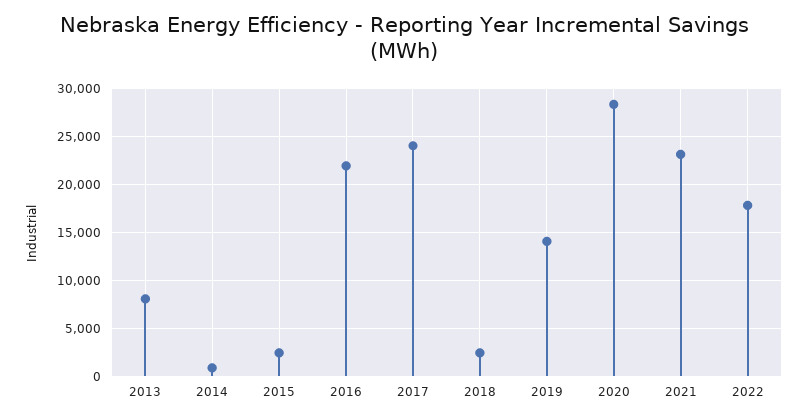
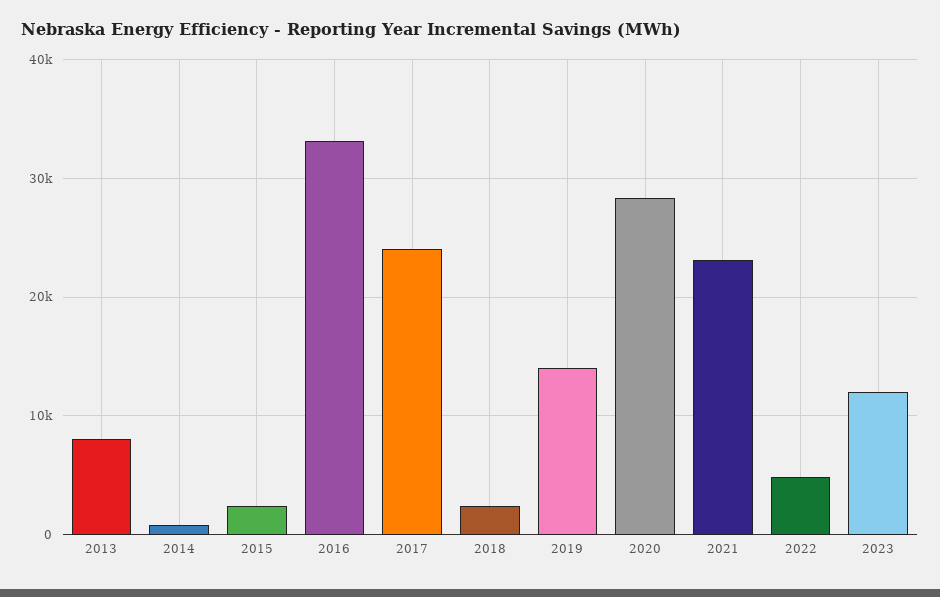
2016: 22000 -> 33000
2022: 18000 -> 5000
2023: none -> 12000

